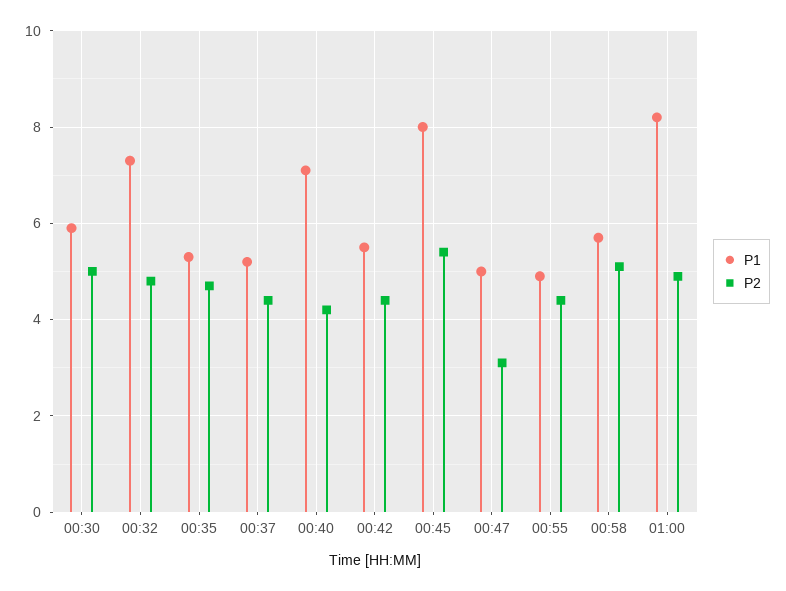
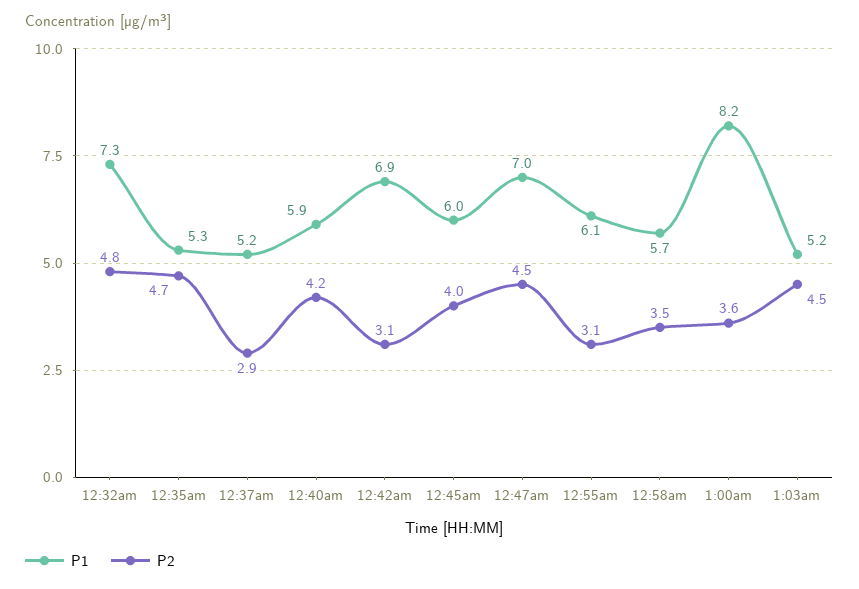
P1, 00:30: 6 -> none
P2, 00:30: 5 -> none
P2, 00:37: 4.5 -> 2.9
P1, 00:40: 7 -> 5.9
P1, 00:42: 5.5 -> 6.9
P2, 00:42: 4.5 -> 3.1
P1, 00:45: 8 -> 6
P2, 00:45: 5.5 -> 4
P1, 00:47: 5 -> 7
P2, 00:47: 3 -> 4.5
P1, 00:55: 5 -> 6.1
P2, 00:55: 4.5 -> 3.1
P2, 00:58: 5 -> 3.5
P2, 01:00: 5 -> 3.6
P1, 1:03am: none -> 5.2
P2, 1:03am: none -> 4.5

